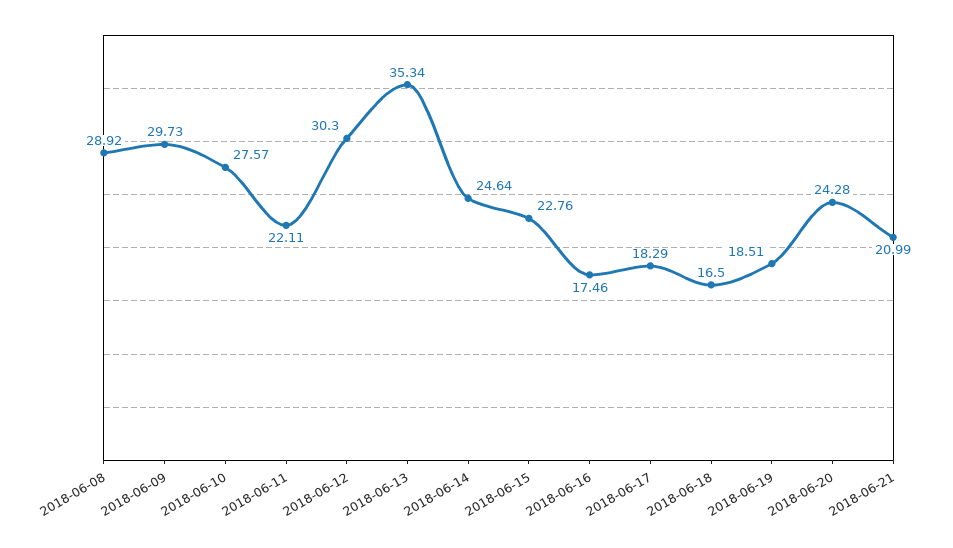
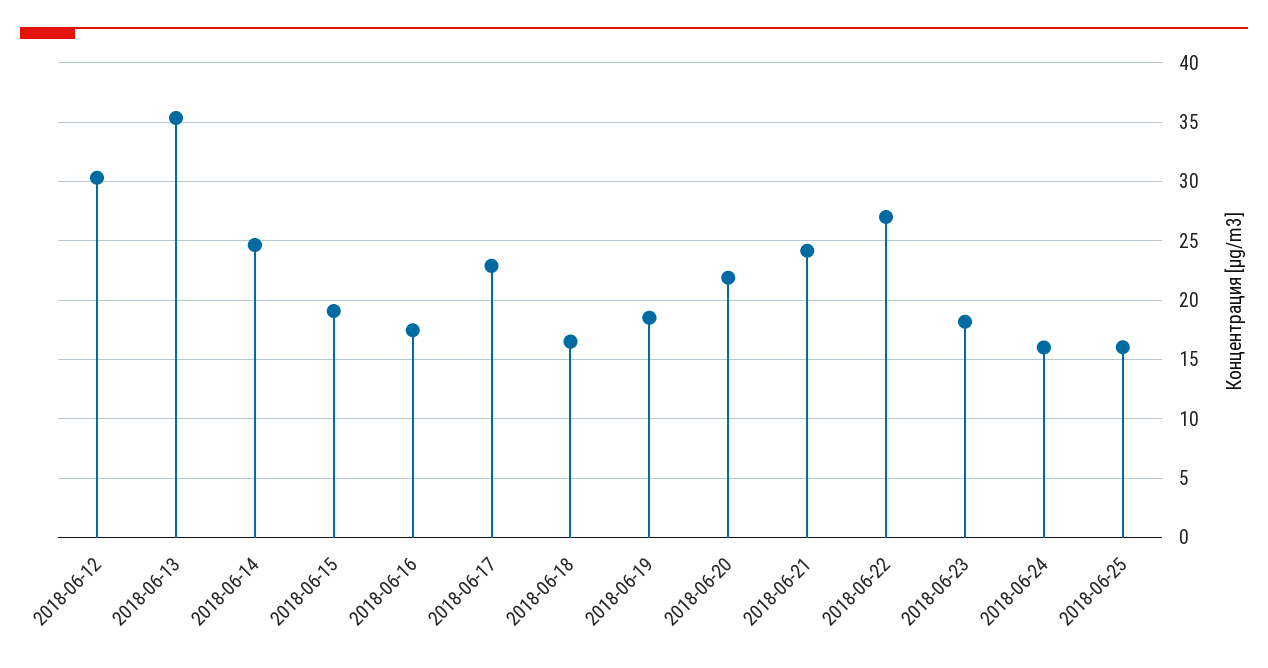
2018-06-08: 28.92 -> none
2018-06-09: 29.73 -> none
2018-06-10: 27.57 -> none
2018-06-11: 22.11 -> none
2018-06-15: 22.76 -> 19
2018-06-17: 18.29 -> 23
2018-06-20: 24.28 -> 22
2018-06-21: 20.99 -> 24
2018-06-22: none -> 27
2018-06-23: none -> 18
2018-06-24: none -> 16
2018-06-25: none -> 16

